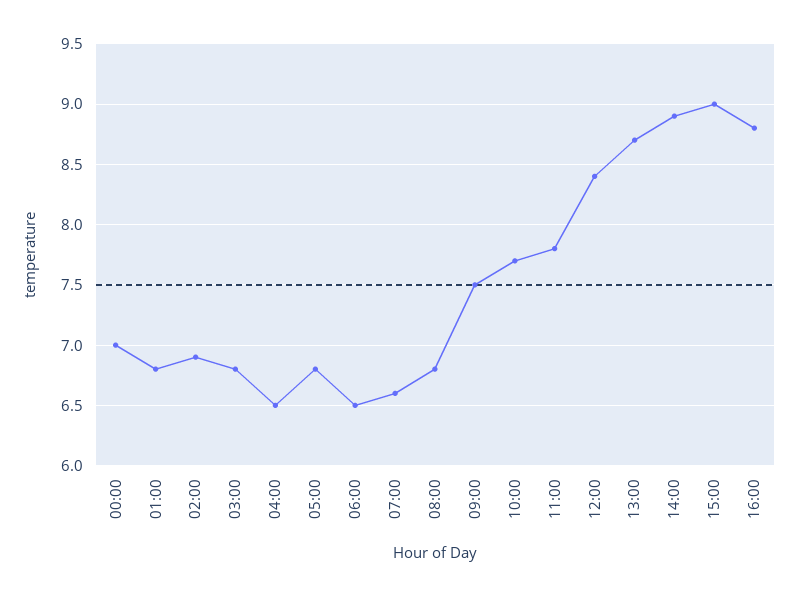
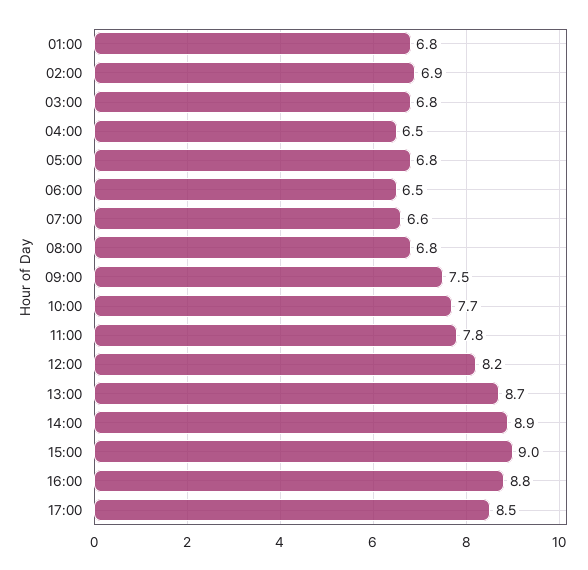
00:00: 7 -> none
12:00: 8.4 -> 8.2
17:00: none -> 8.5

